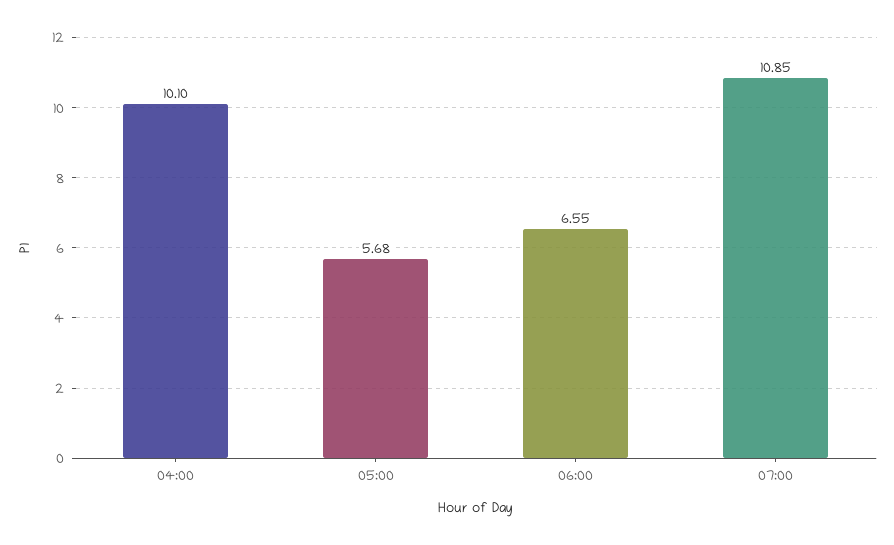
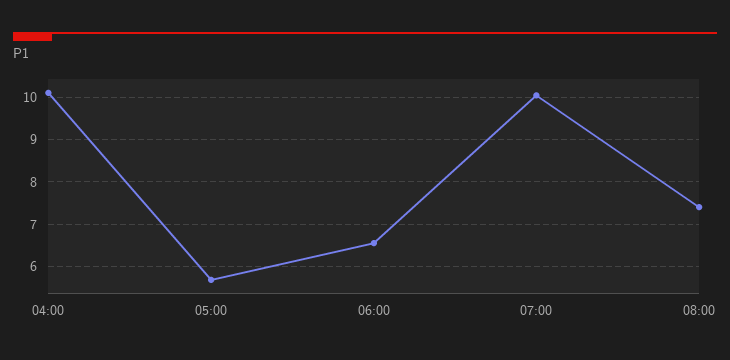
07:00: 10.85 -> 10
08:00: none -> 7.4

